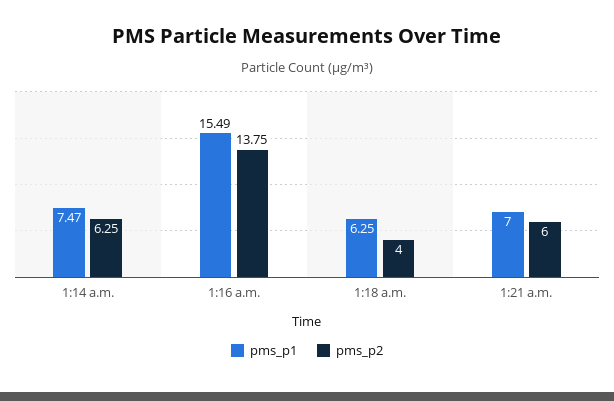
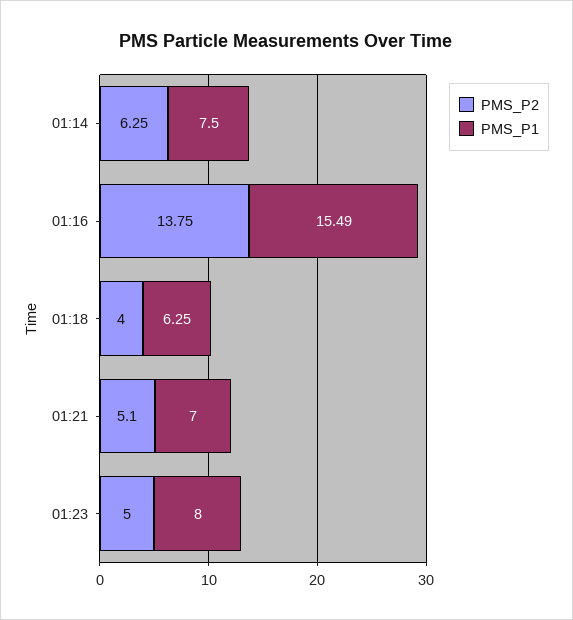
pms_p1, 1:14 a.m.: 7.47 -> 7.5
pms_p2, 1:21 a.m.: 6 -> 5.1
pms_p2, 01:23: none -> 5
pms_p1, 01:23: none -> 8

